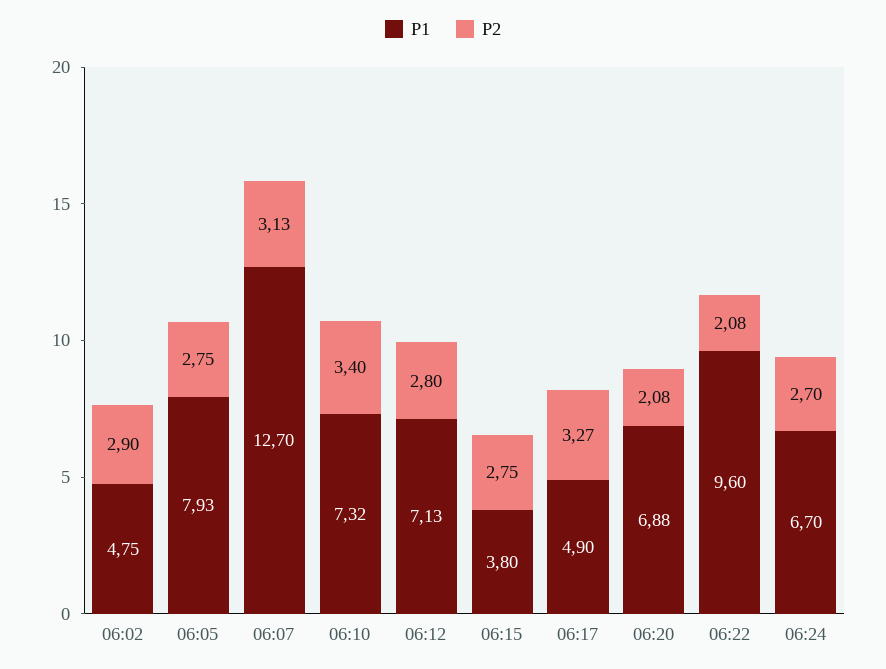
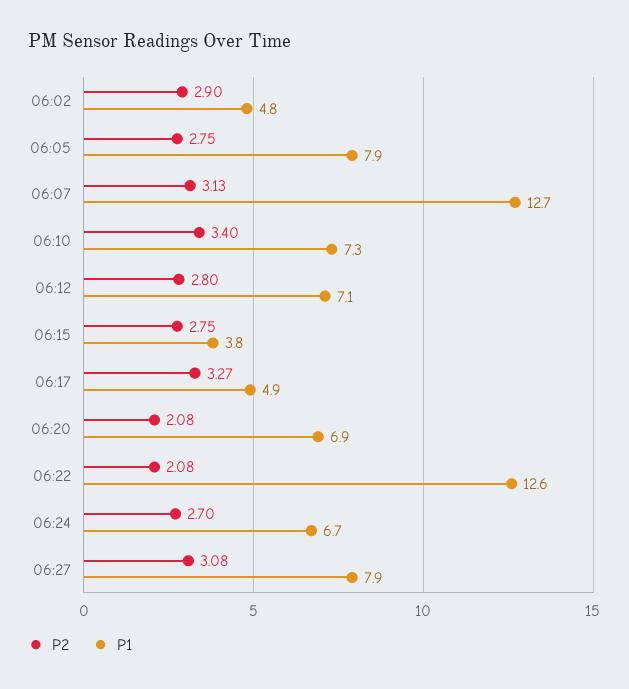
P1, 06:22: 9.6 -> 12.6
P2, 06:27: none -> 3.08
P1, 06:27: none -> 7.9

